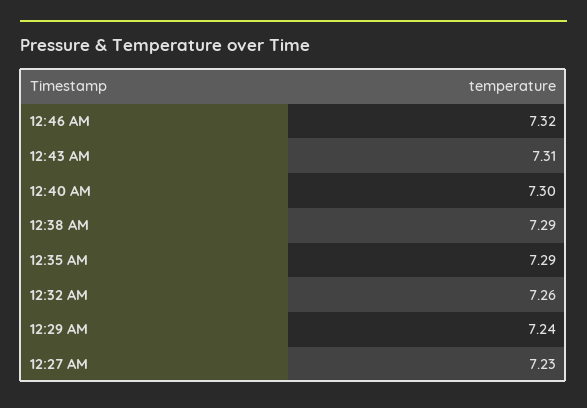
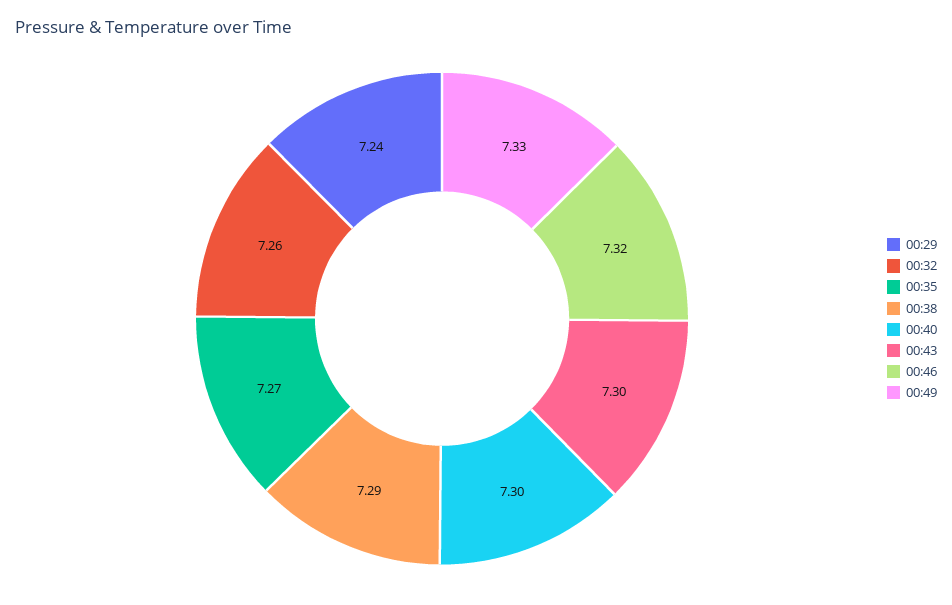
12:43 AM: 7.31 -> 7.3
12:35 AM: 7.29 -> 7.27
12:27 AM: 7.23 -> none
00:49: none -> 7.33

